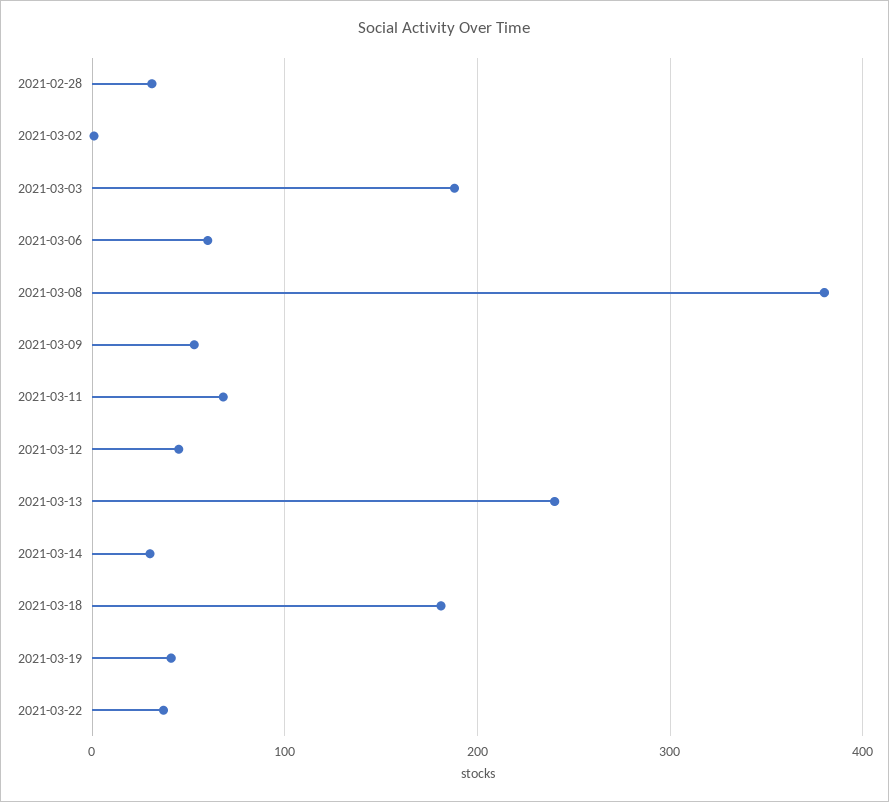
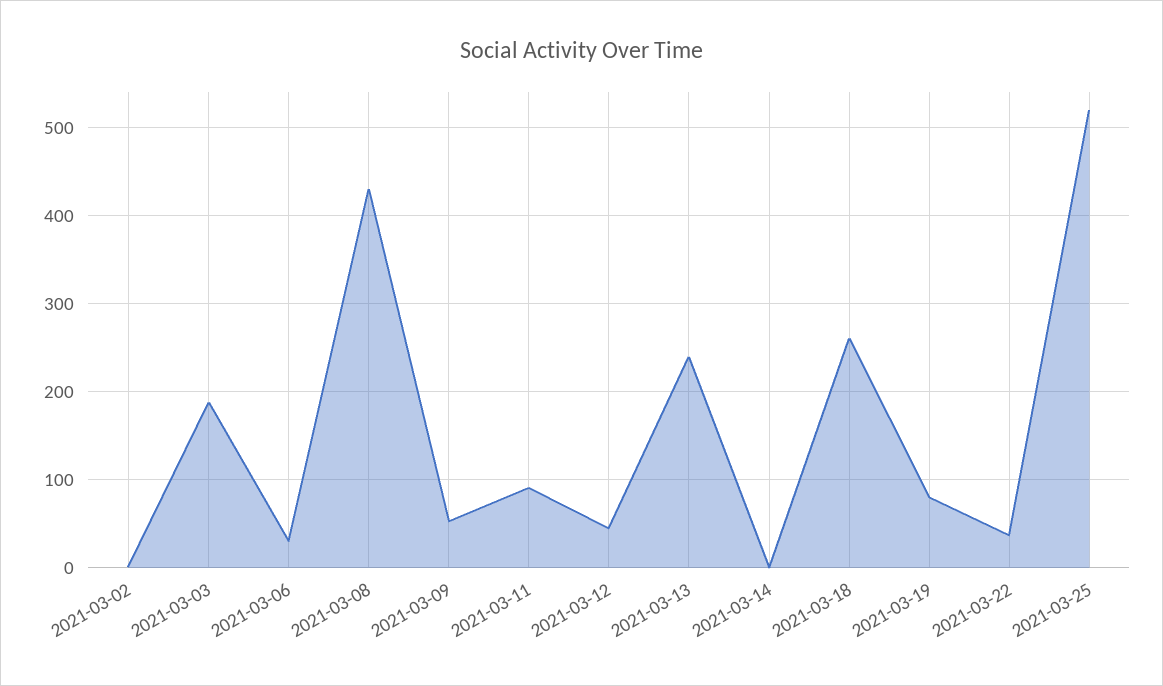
2021-02-28: 30 -> none
2021-03-06: 60 -> 30
2021-03-08: 380 -> 430
2021-03-11: 70 -> 90
2021-03-14: 30 -> 0
2021-03-18: 180 -> 260
2021-03-19: 40 -> 80
2021-03-25: none -> 520

